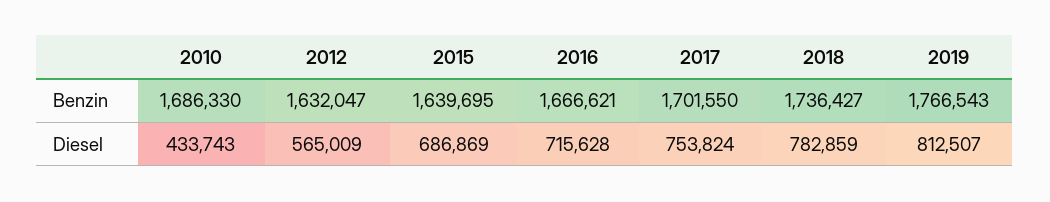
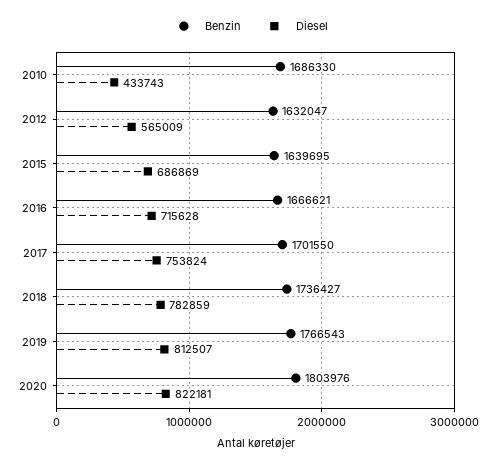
Benzin, 2020: none -> 1803976
Diesel, 2020: none -> 822181

